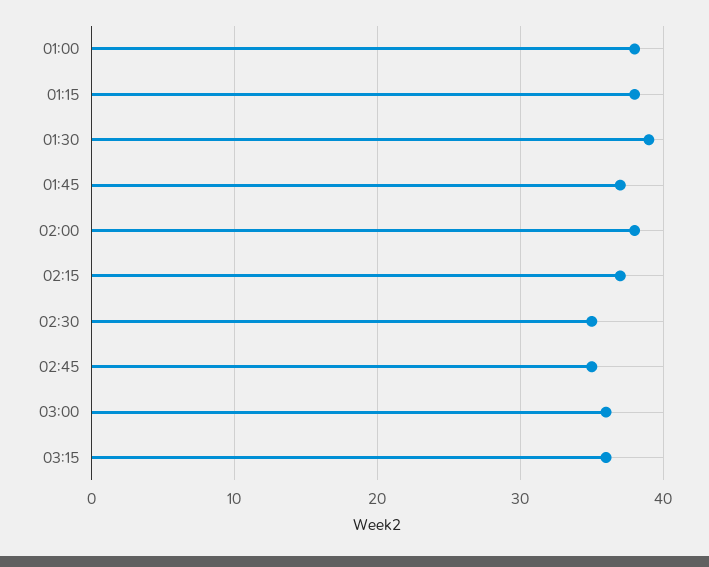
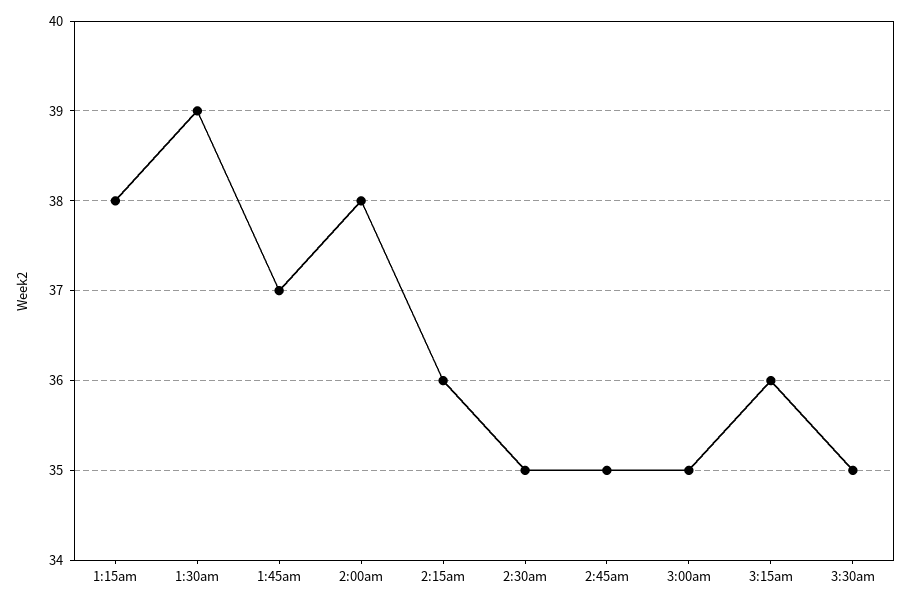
01:00: 38 -> none
02:15: 37 -> 36
03:00: 36 -> 35
3:30am: none -> 35

